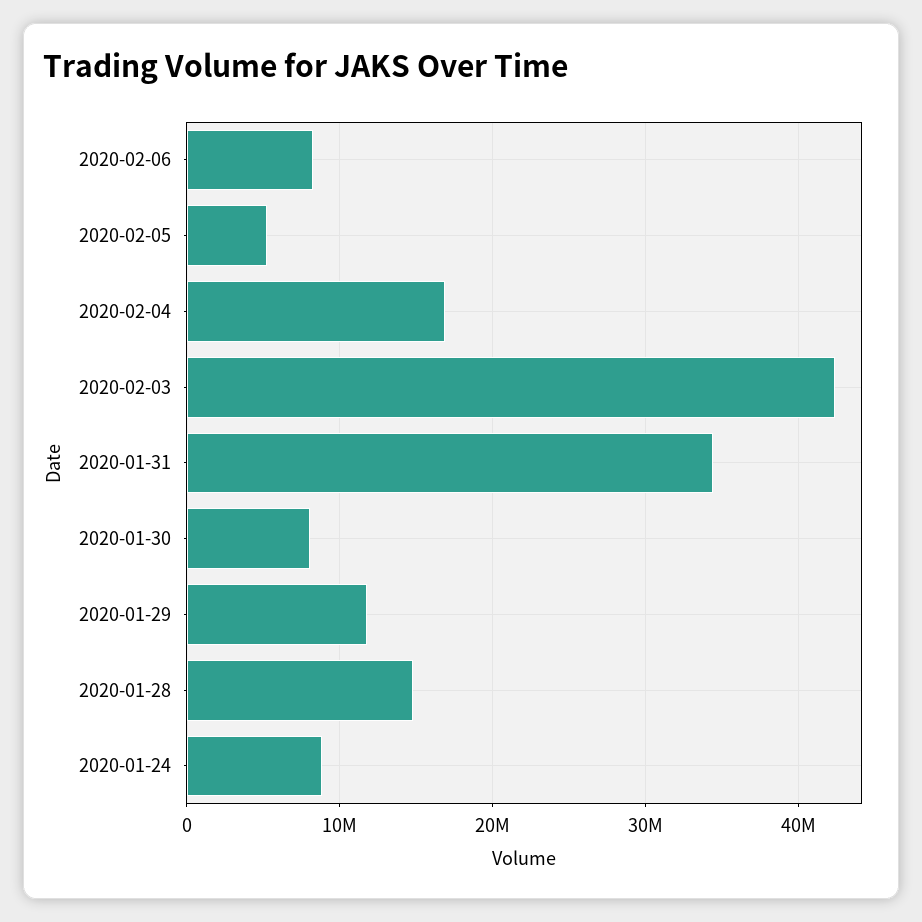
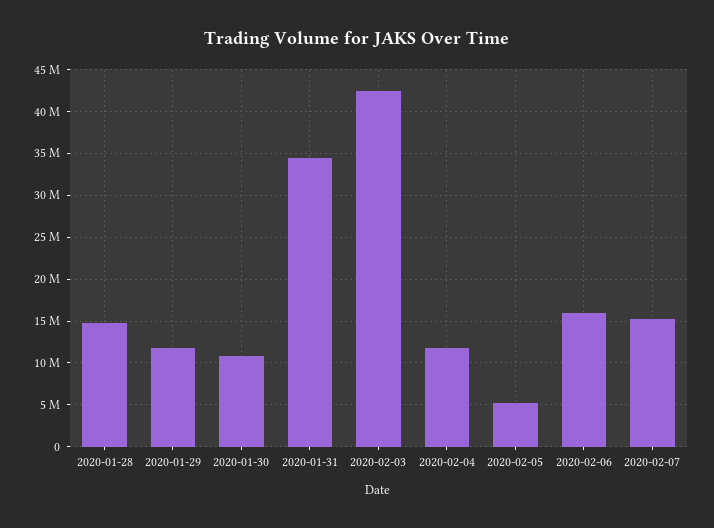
2020-02-06: 8000000 -> 16000000
2020-02-04: 17000000 -> 12000000
2020-01-30: 8000000 -> 11000000
2020-01-24: 9000000 -> none
2020-02-07: none -> 15000000

